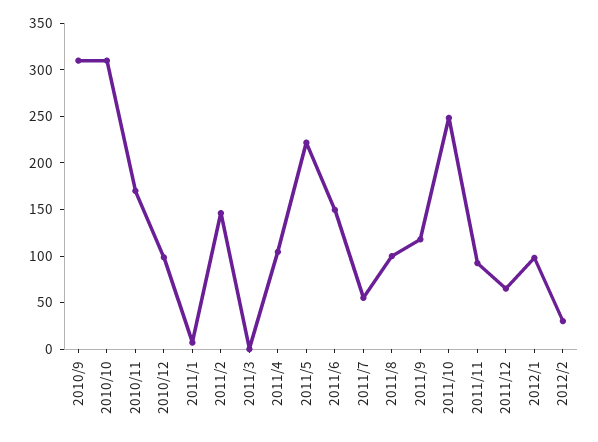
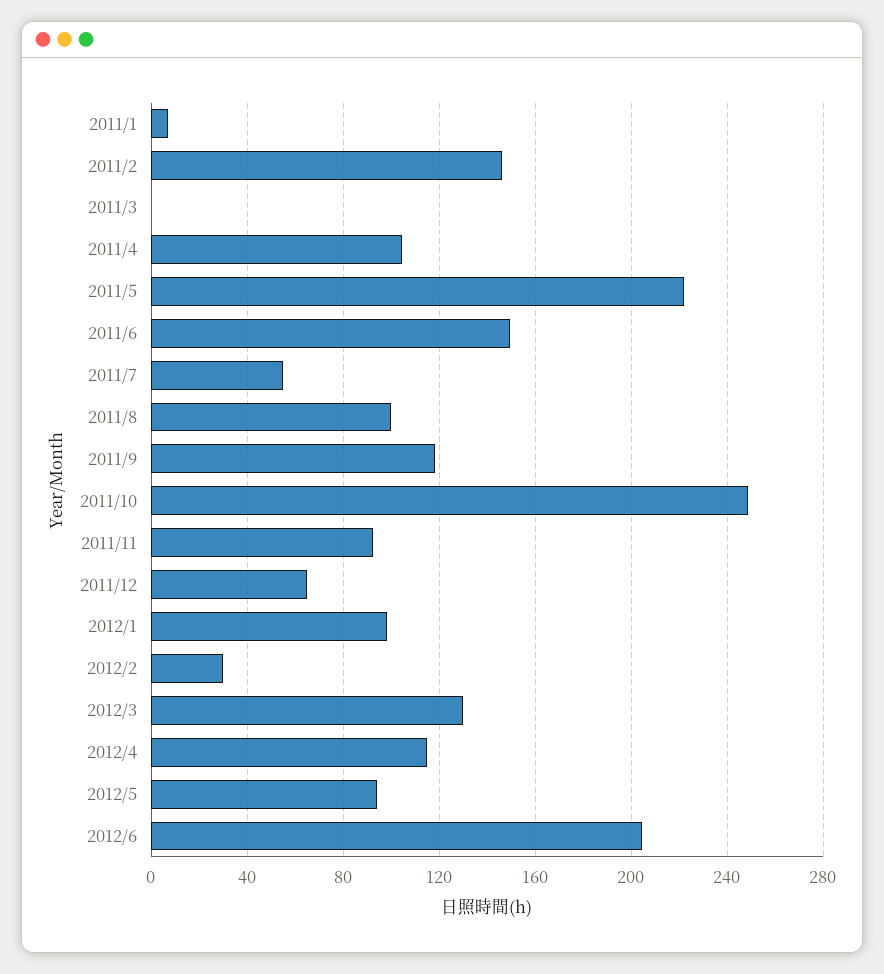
2010/9: 310 -> none
2010/10: 310 -> none
2010/11: 170 -> none
2010/12: 100 -> none
2012/3: none -> 130
2012/4: none -> 115
2012/5: none -> 95
2012/6: none -> 205

